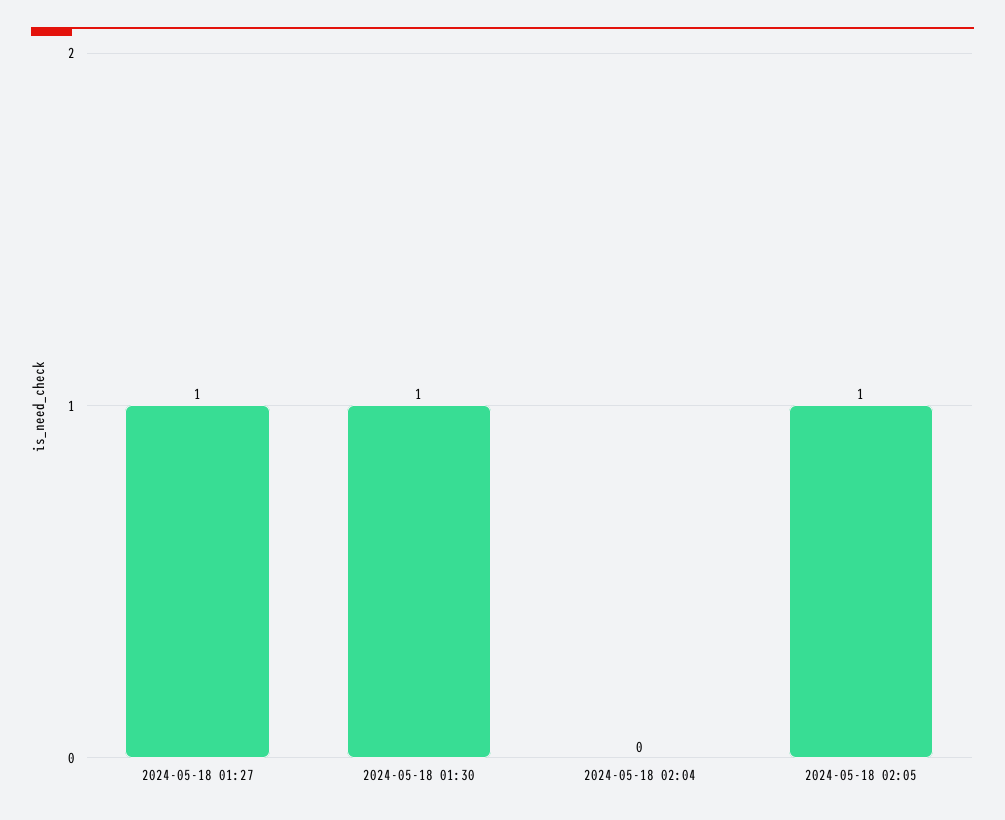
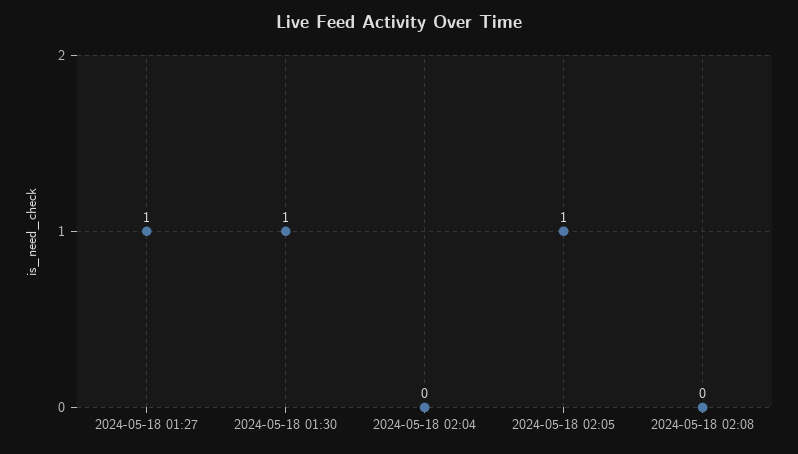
2024-05-18 02:08: none -> 0

